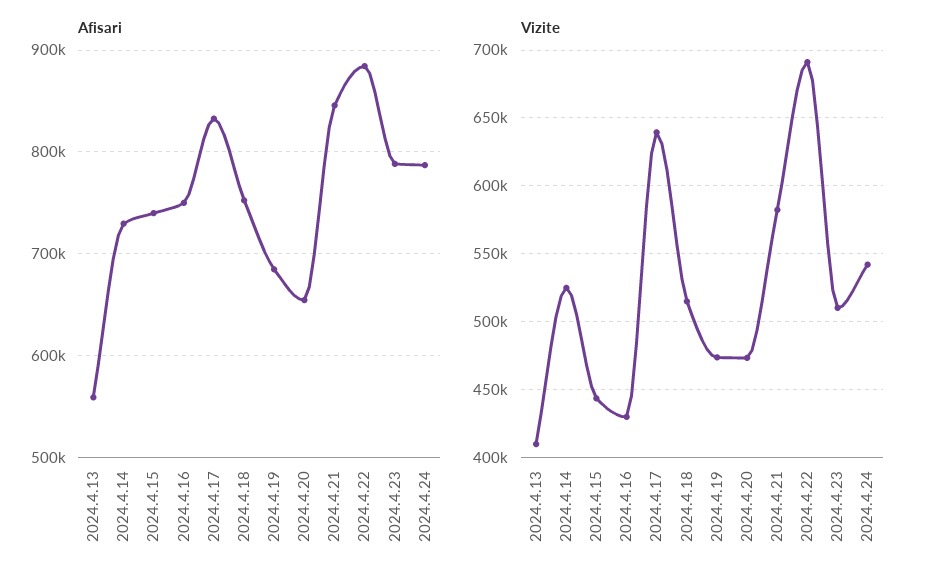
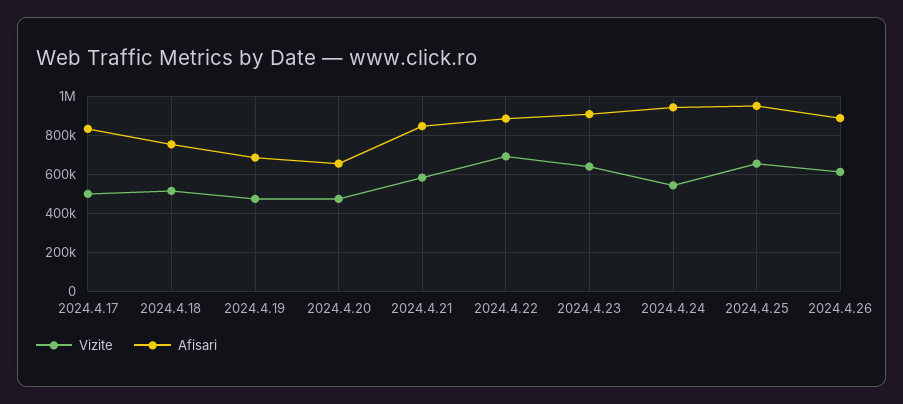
Afisari, 2024.4.13: 560000 -> none
Afisari, 2024.4.14: 730000 -> none
Afisari, 2024.4.15: 740000 -> none
Afisari, 2024.4.16: 750000 -> none
Afisari, 2024.4.23: 790000 -> 900000
Afisari, 2024.4.24: 790000 -> 950000
Vizite, 2024.4.13: 410000 -> none
Vizite, 2024.4.14: 525000 -> none
Vizite, 2024.4.15: 445000 -> none
Vizite, 2024.4.16: 430000 -> none
Vizite, 2024.4.17: 640000 -> 500000
Vizite, 2024.4.23: 510000 -> 650000
Vizite, 2024.4.25: none -> 650000
Afisari, 2024.4.25: none -> 950000
Vizite, 2024.4.26: none -> 600000
Afisari, 2024.4.26: none -> 900000

